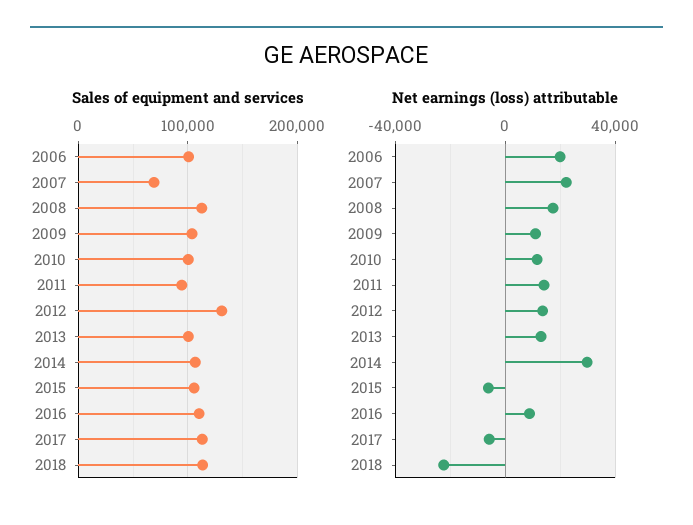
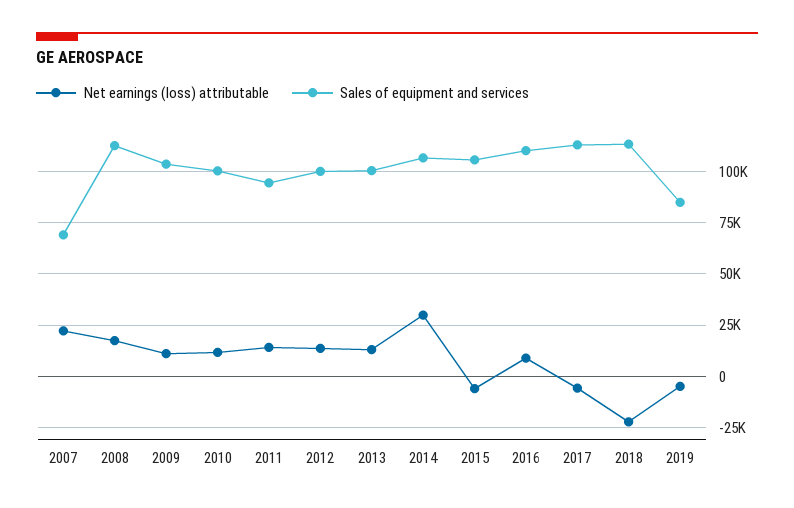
Sales of equipment and services, 2006: 100000 -> none
Sales of equipment and services, 2012: 130000 -> 100000
Net earnings (loss) attributable, 2006: 20000 -> none
Net earnings (loss) attributable, 2019: none -> -5000
Sales of equipment and services, 2019: none -> 85000

